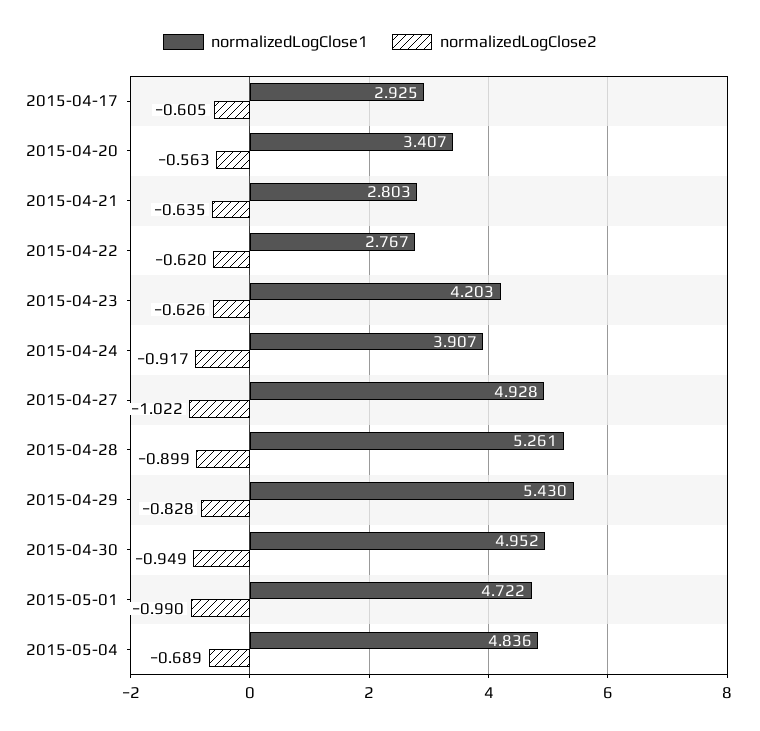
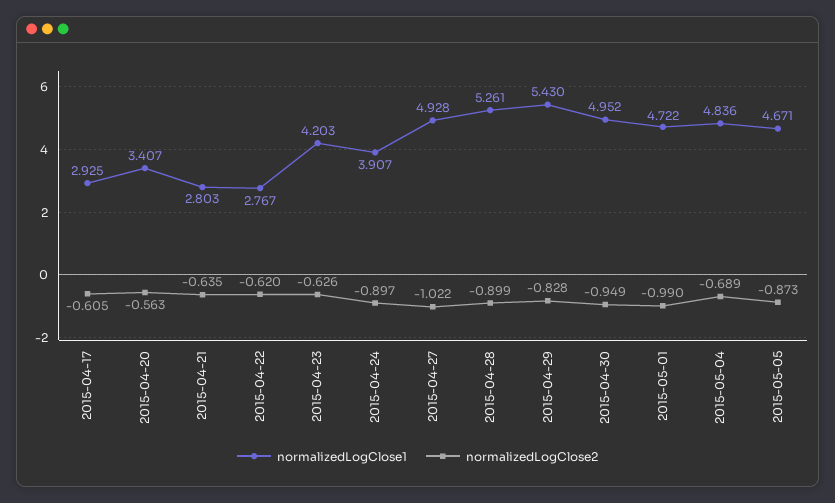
normalizedLogClose2, 2015-04-24: -0.917 -> -0.897
normalizedLogClose1, 2015-05-05: none -> 4.671
normalizedLogClose2, 2015-05-05: none -> -0.873

